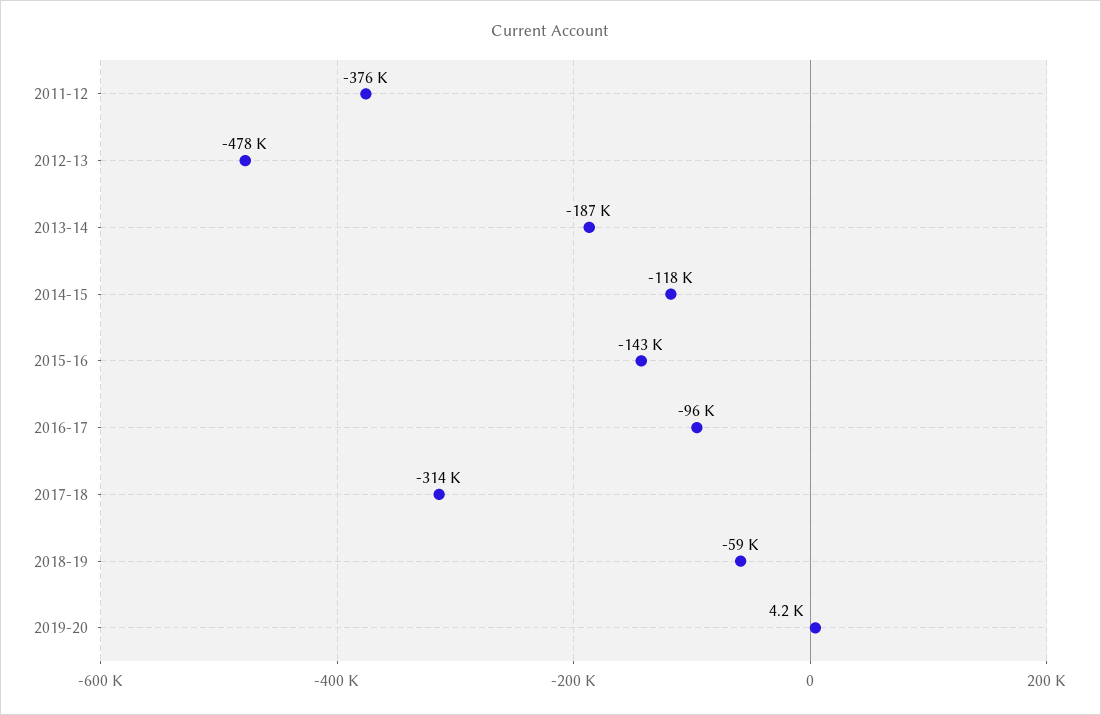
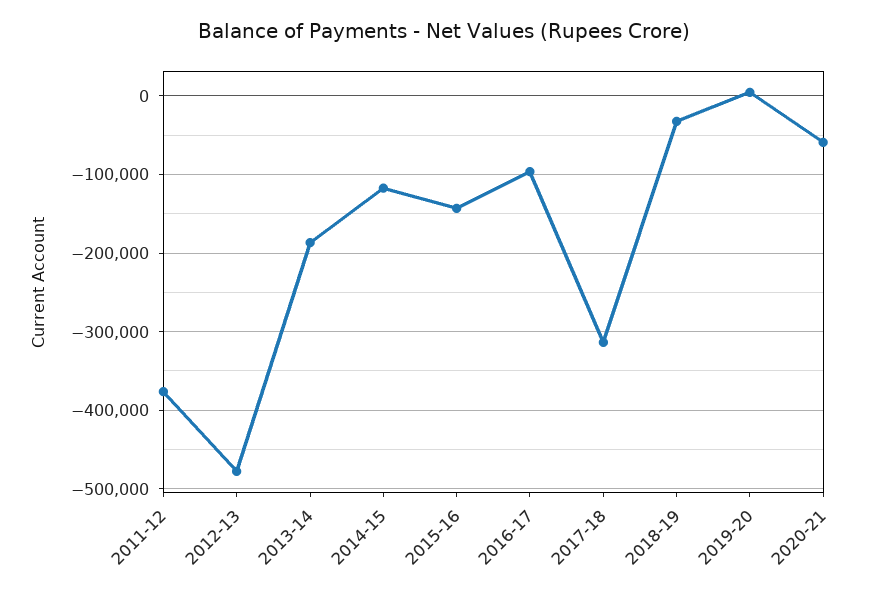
2018-19: -59000 -> -30000
2020-21: none -> -60000

